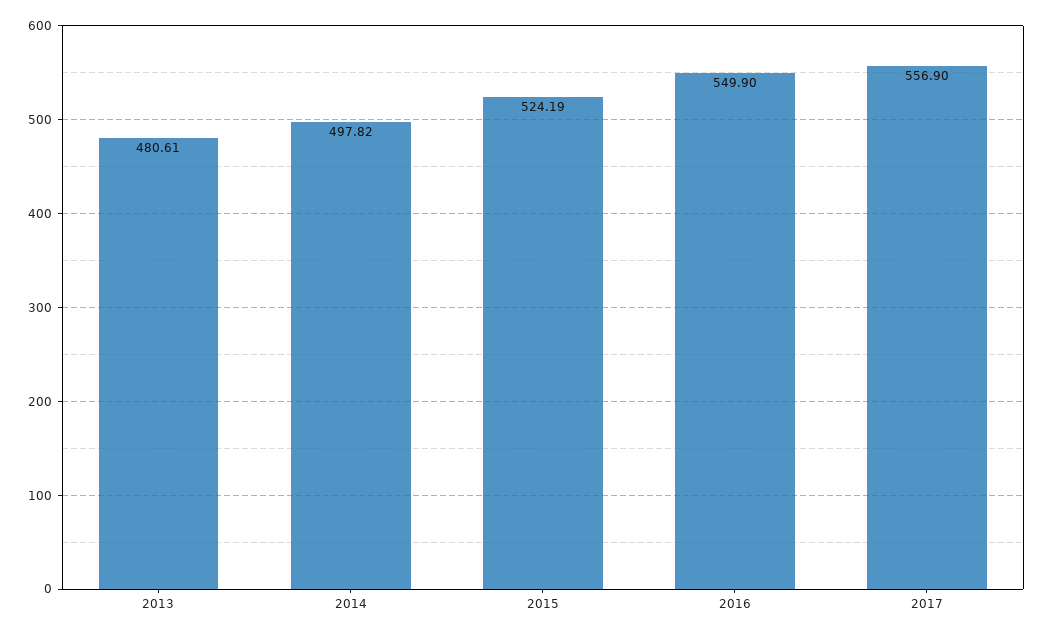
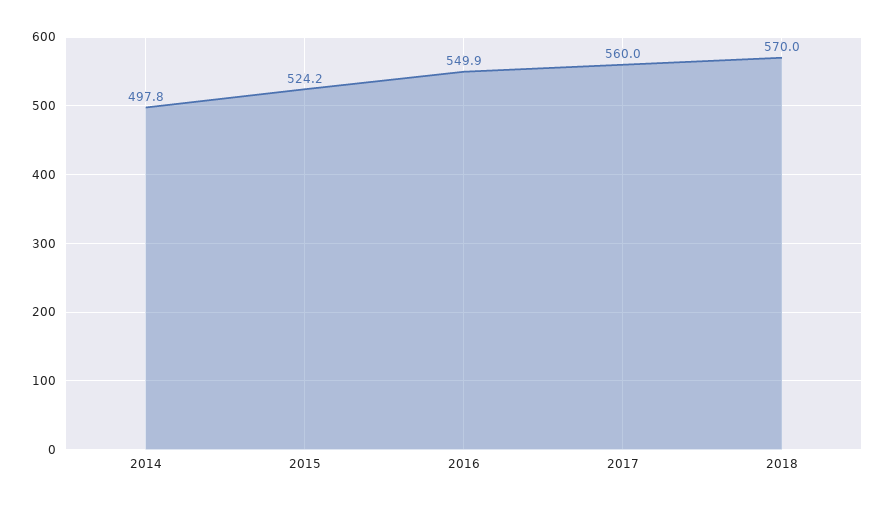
2013: 480.61 -> none
2017: 556.9 -> 560
2018: none -> 570

